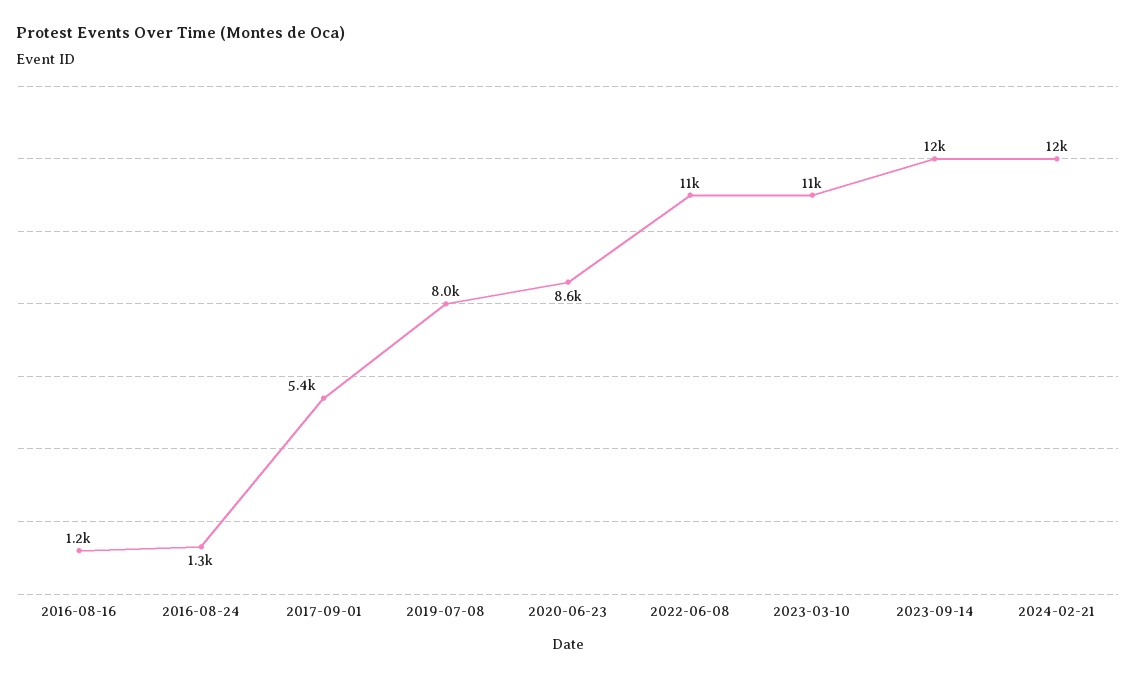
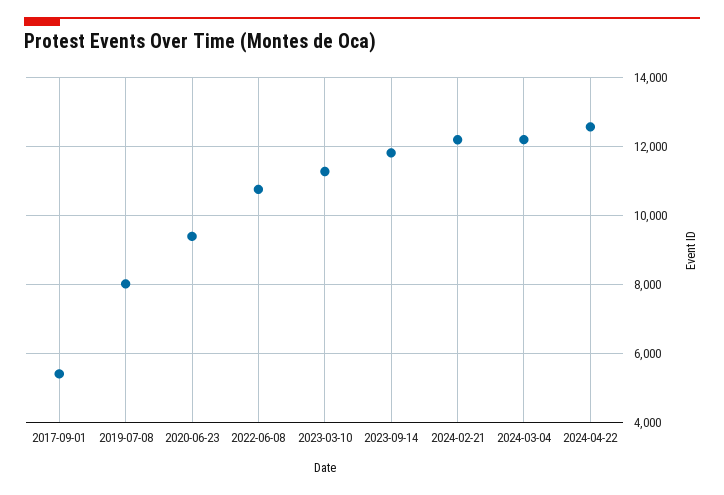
2016-08-16: 1200 -> none
2016-08-24: 1300 -> none
2020-06-23: 8600 -> 9400
2024-03-04: none -> 12200
2024-04-22: none -> 12600

